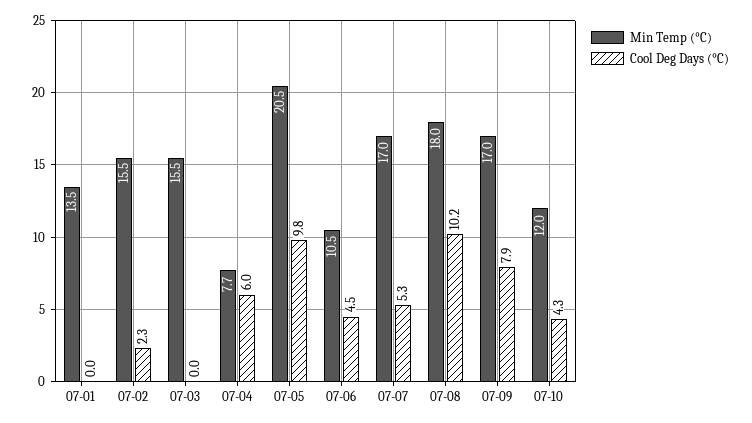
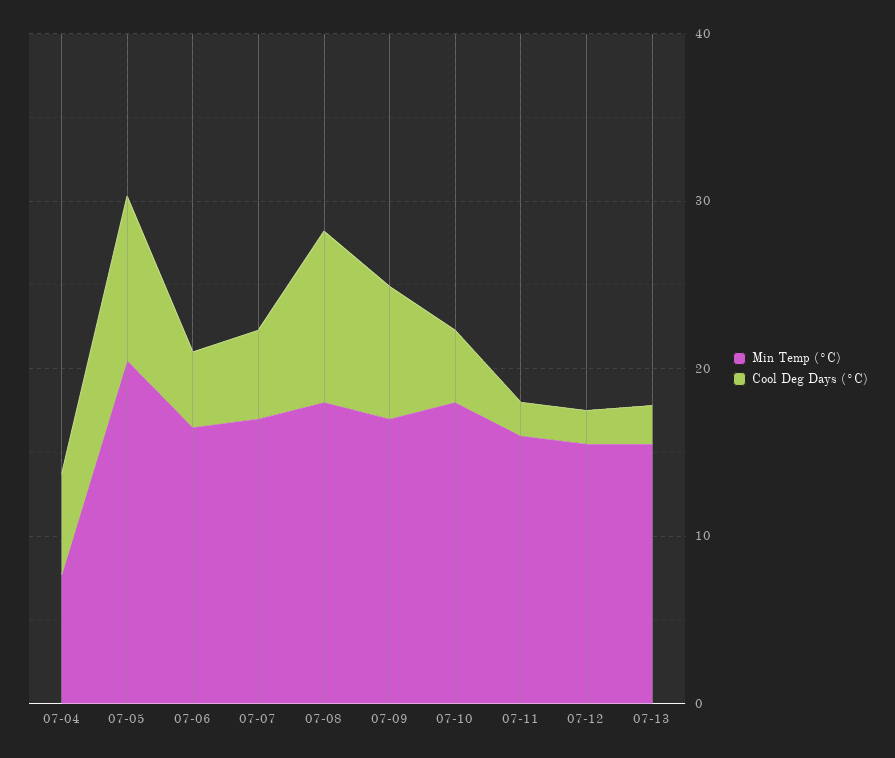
Min Temp (°C), 07-01: 13.5 -> none
Cool Deg Days (°C), 07-01: 0 -> none
Min Temp (°C), 07-02: 15.5 -> none
Cool Deg Days (°C), 07-02: 2.3 -> none
Min Temp (°C), 07-03: 15.5 -> none
Cool Deg Days (°C), 07-03: 0 -> none
Min Temp (°C), 07-06: 10.5 -> 16
Min Temp (°C), 07-10: 12 -> 18
Min Temp (°C), 07-11: none -> 16
Cool Deg Days (°C), 07-11: none -> 2
Min Temp (°C), 07-12: none -> 16
Cool Deg Days (°C), 07-12: none -> 2
Min Temp (°C), 07-13: none -> 16
Cool Deg Days (°C), 07-13: none -> 2

